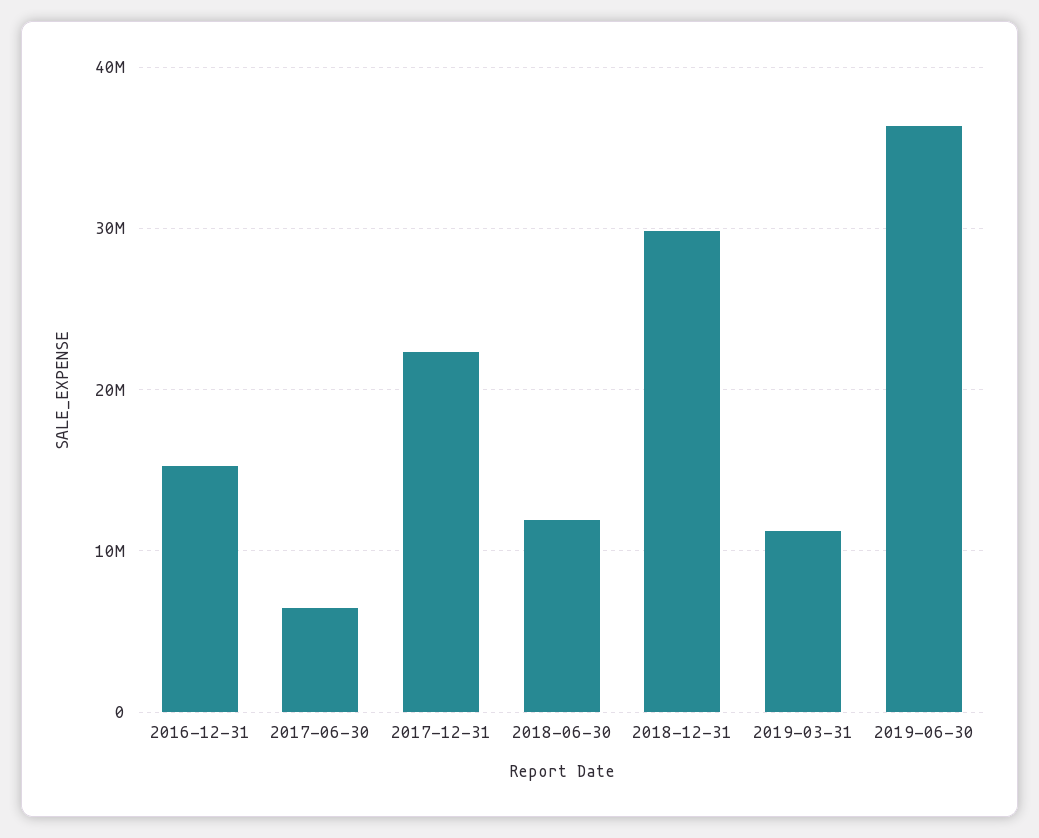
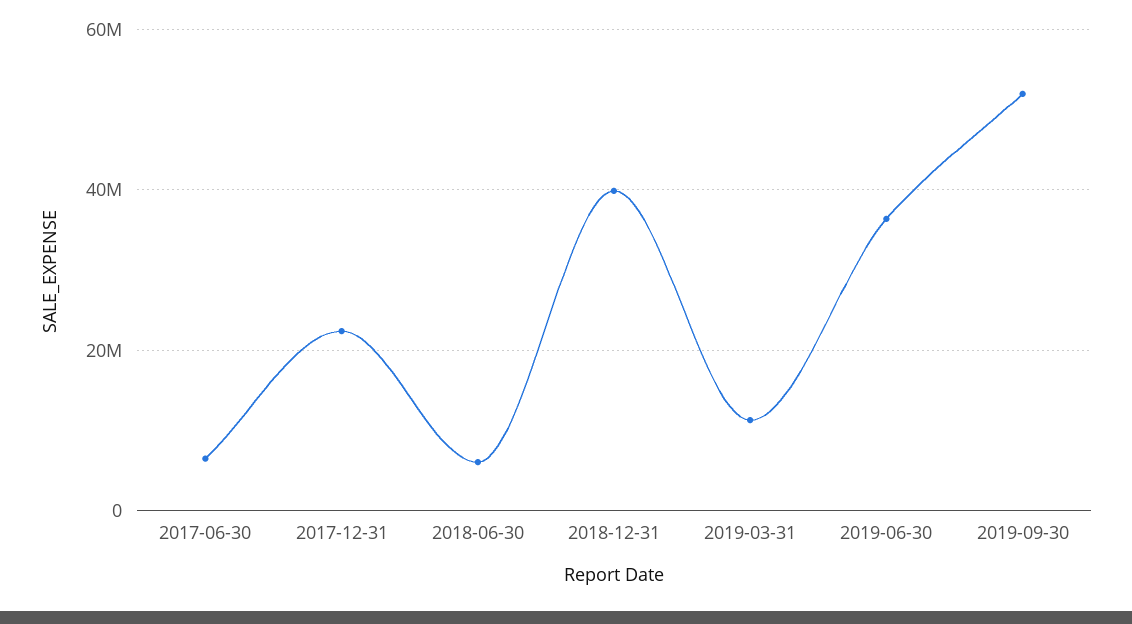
2016-12-31: 15000000 -> none
2018-06-30: 12000000 -> 6000000
2018-12-31: 30000000 -> 40000000
2019-09-30: none -> 52000000

